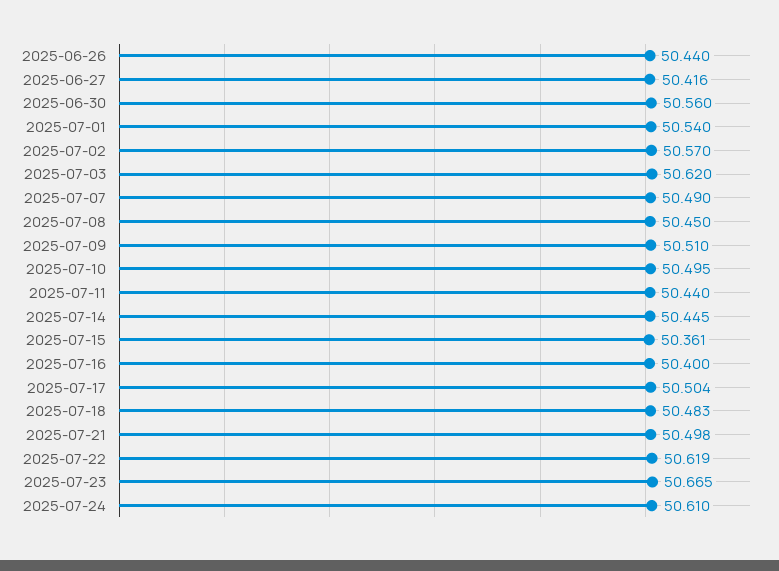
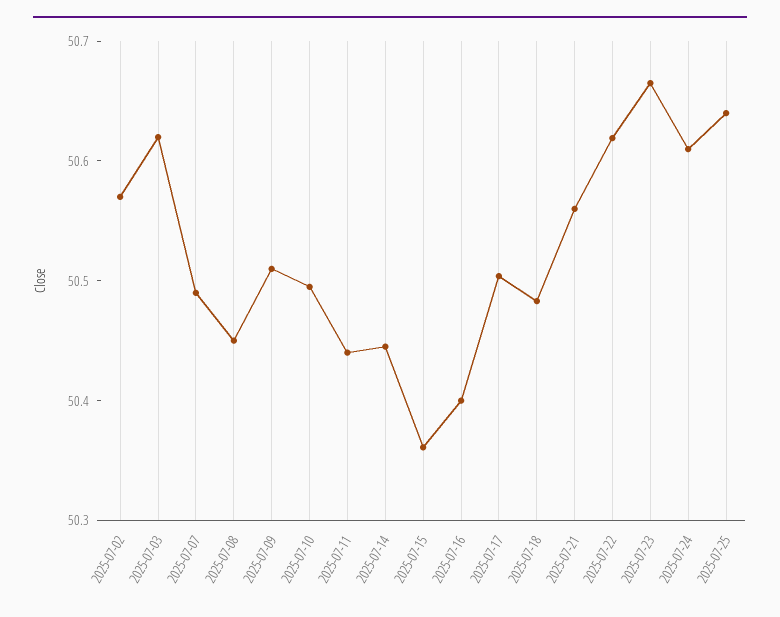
2025-06-26: 50.44 -> none
2025-06-27: 50.416 -> none
2025-06-30: 50.56 -> none
2025-07-01: 50.54 -> none
2025-07-21: 50.498 -> 50.56
2025-07-25: none -> 50.64

